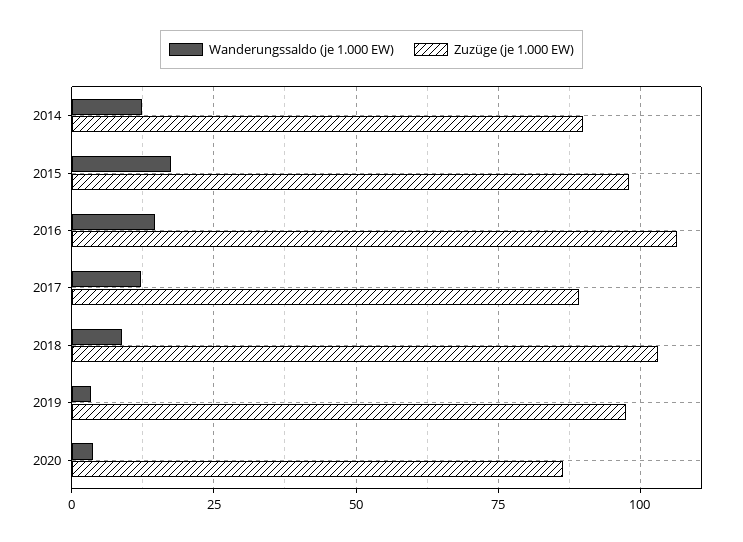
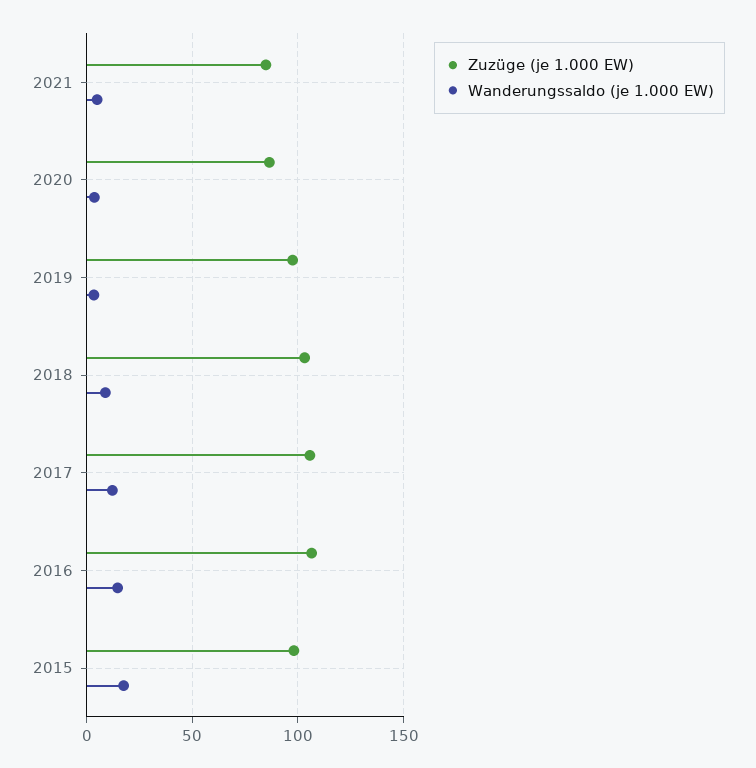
Wanderungssaldo (je 1.000 EW), 2014: 12.5 -> none
Zuzüge (je 1.000 EW), 2014: 90 -> none
Zuzüge (je 1.000 EW), 2017: 90 -> 105
Zuzüge (je 1.000 EW), 2021: none -> 85
Wanderungssaldo (je 1.000 EW), 2021: none -> 5

